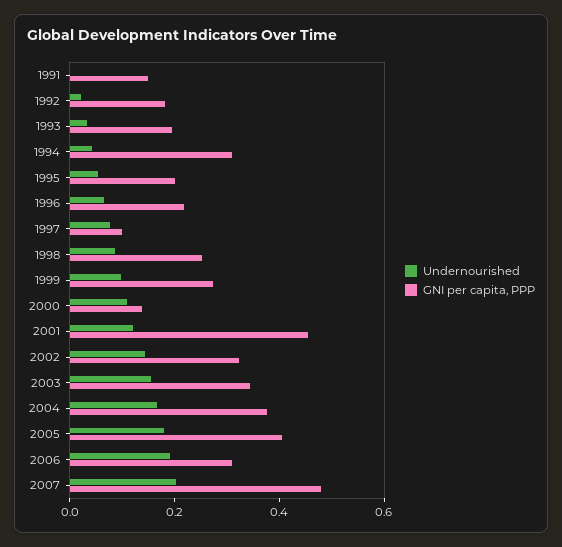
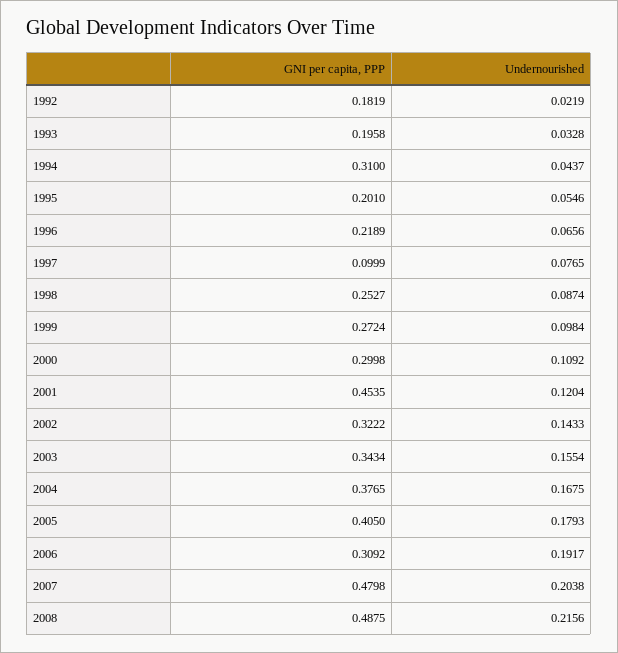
Undernourished, 1991: 0 -> none
GNI per capita, PPP, 1991: 0.15 -> none
GNI per capita, PPP, 2000: 0.15 -> 0.2998
GNI per capita, PPP, 2008: none -> 0.4875
Undernourished, 2008: none -> 0.2156

